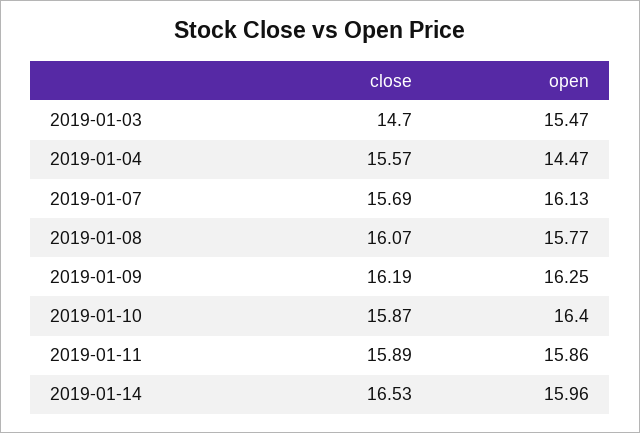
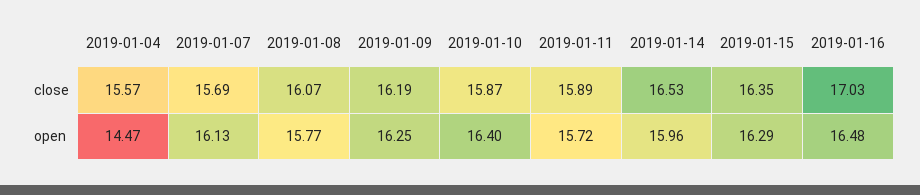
close, 2019-01-03: 14.7 -> none
open, 2019-01-03: 15.47 -> none
open, 2019-01-11: 15.86 -> 15.72
close, 2019-01-15: none -> 16.35
close, 2019-01-16: none -> 17.03
open, 2019-01-15: none -> 16.29
open, 2019-01-16: none -> 16.48

